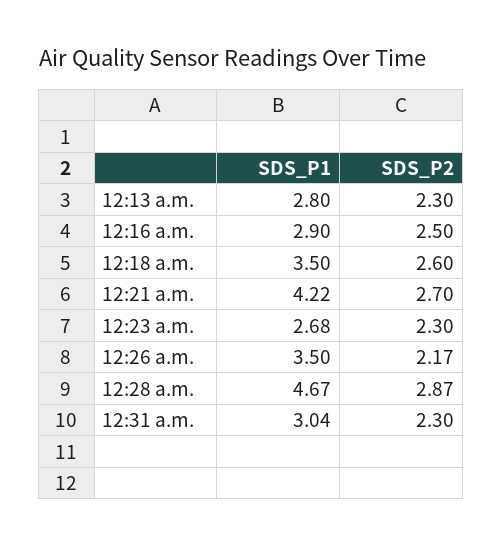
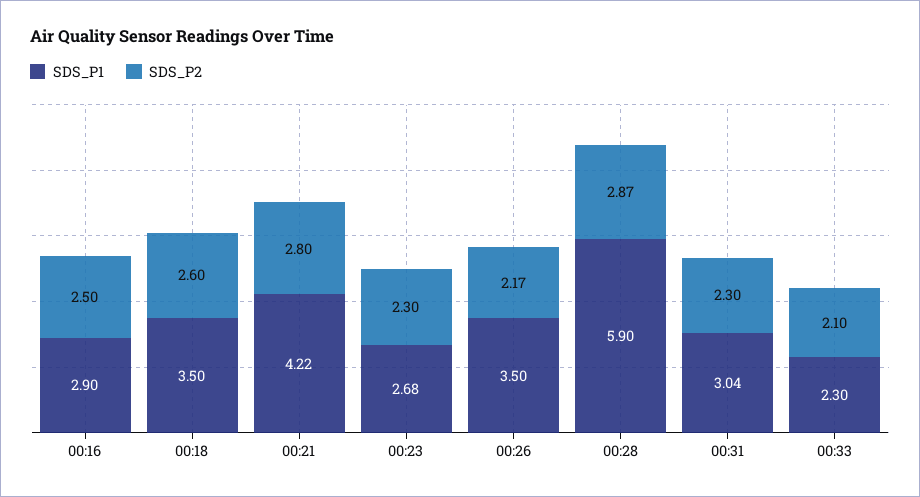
SDS_P1, 12:13 a.m.: 2.8 -> none
SDS_P2, 12:13 a.m.: 2.3 -> none
SDS_P2, 12:21 a.m.: 2.7 -> 2.8
SDS_P1, 12:28 a.m.: 4.67 -> 5.9
SDS_P1, 00:33: none -> 2.3
SDS_P2, 00:33: none -> 2.1

